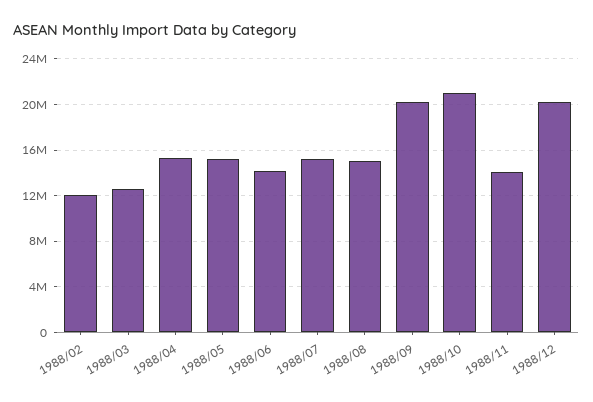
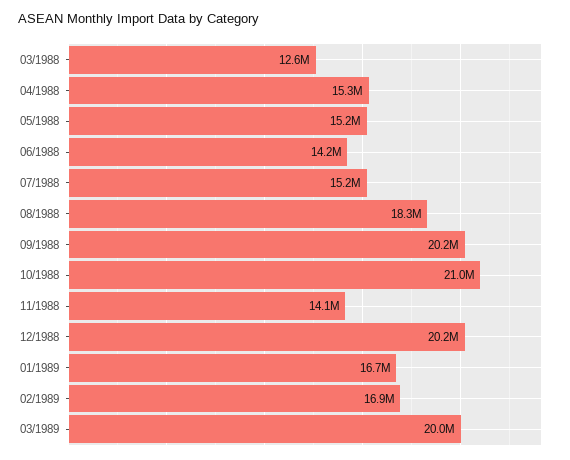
1988/02: 12000000 -> none
1988/08: 15000000 -> 18300000
01/1989: none -> 16700000
02/1989: none -> 16900000
03/1989: none -> 20000000

